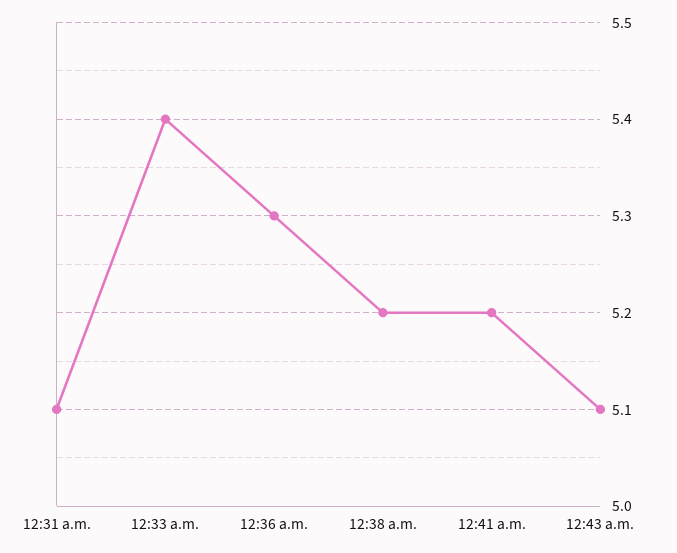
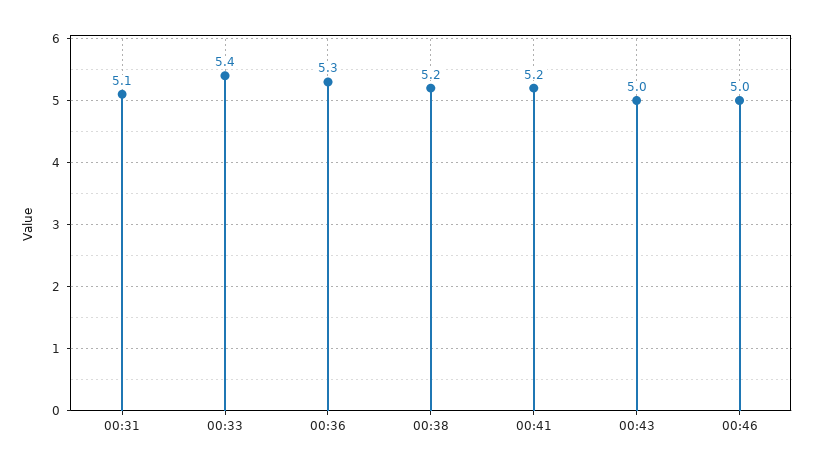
12:43 a.m.: 5.1 -> 5
00:46: none -> 5

